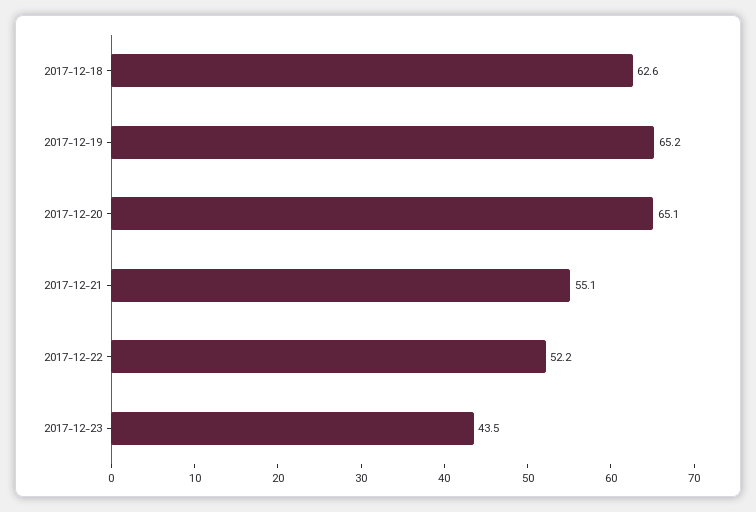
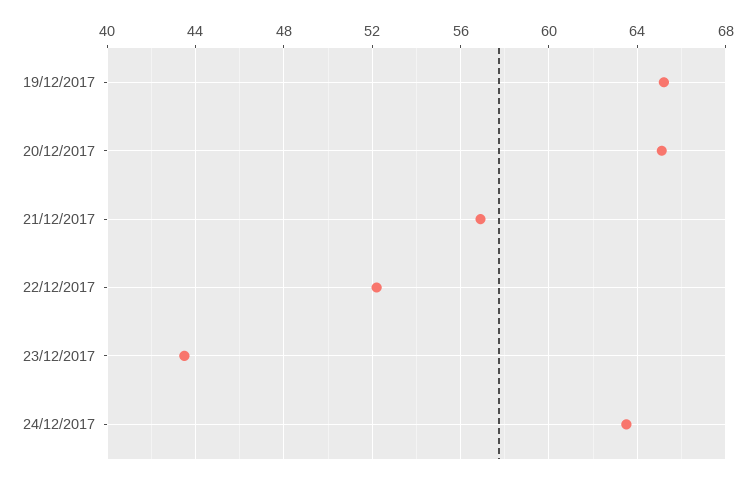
2017-12-18: 62.6 -> none
2017-12-21: 55.1 -> 57
24/12/2017: none -> 63.5

